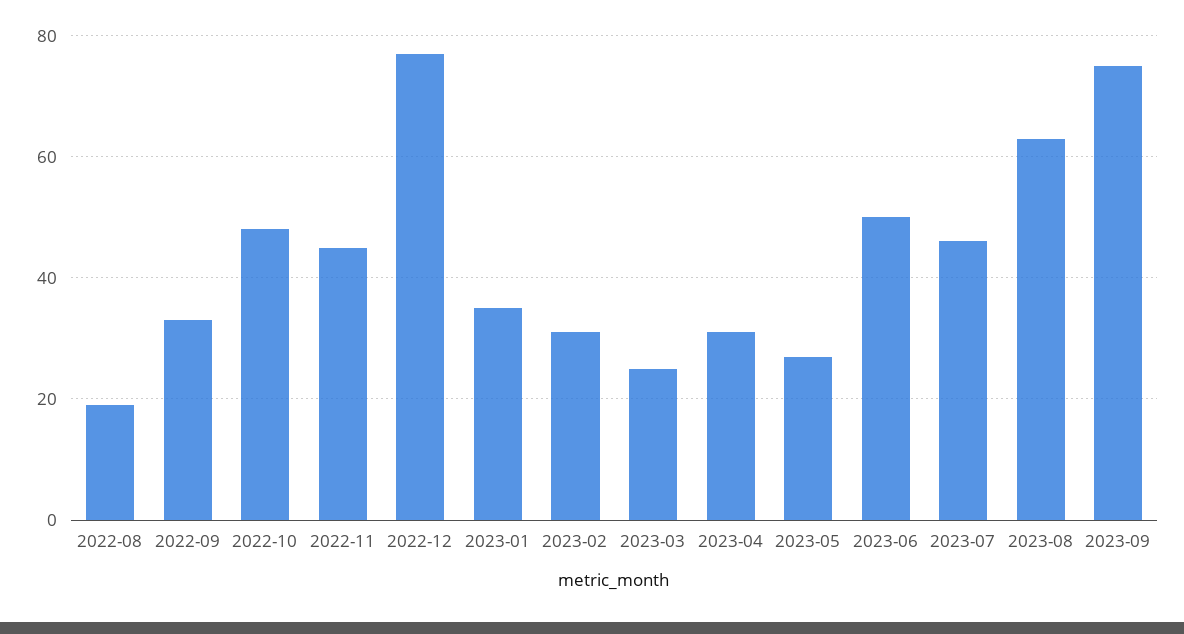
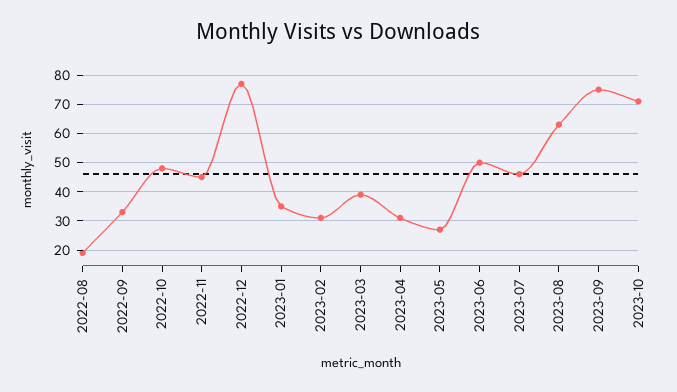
2023-03: 25 -> 40
2023-10: none -> 70

